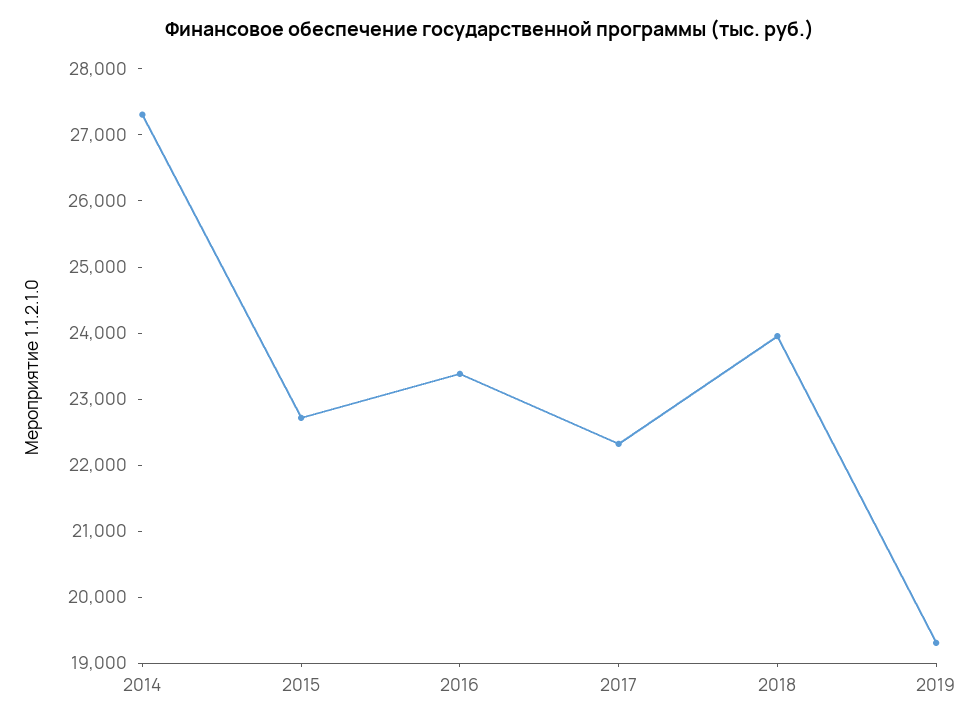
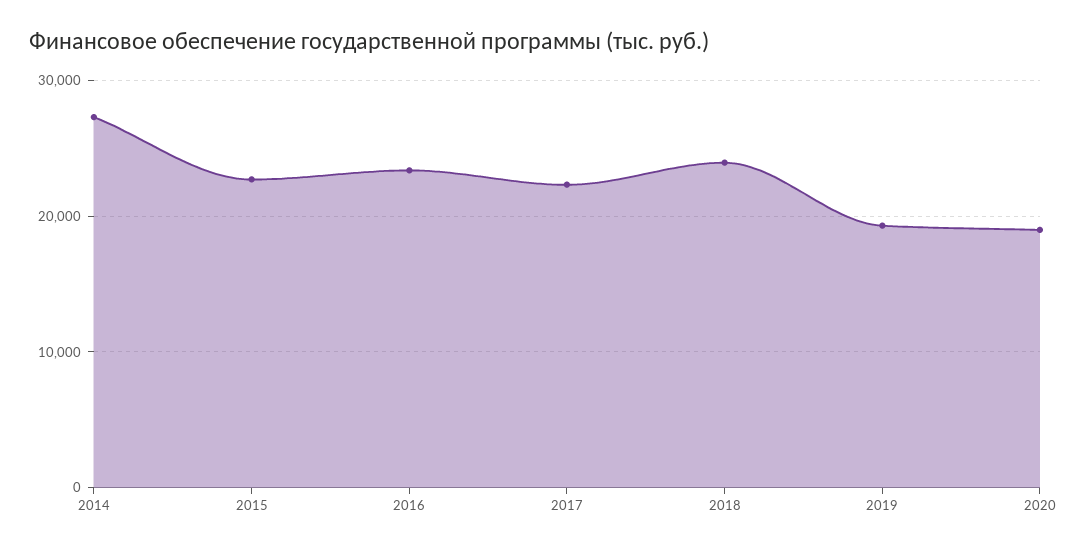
2020: none -> 19000

